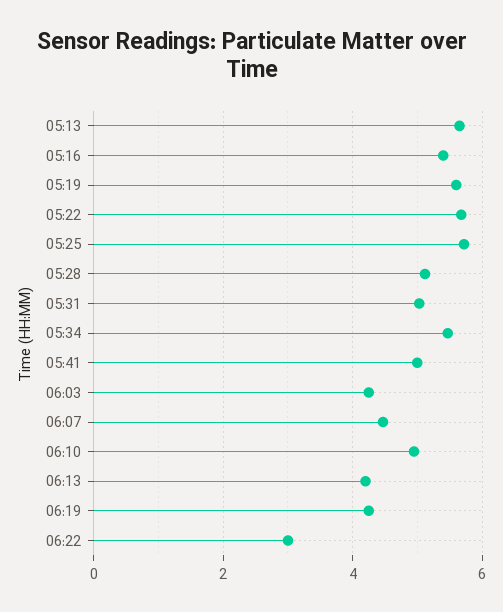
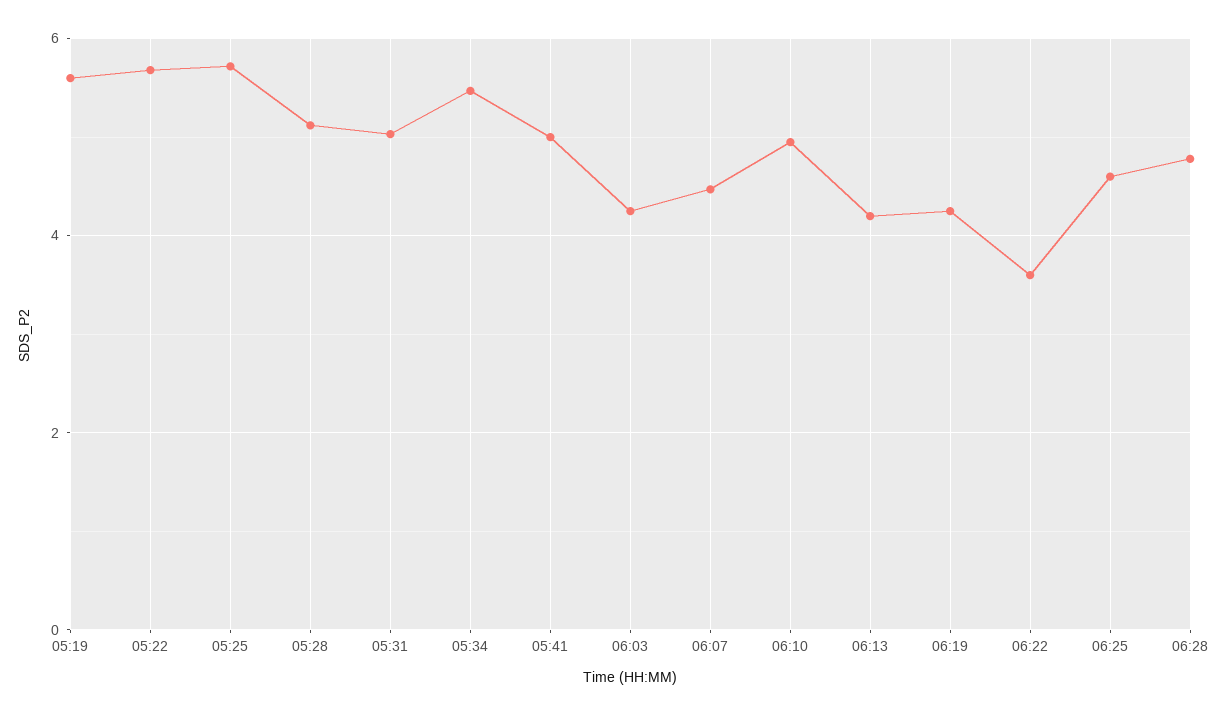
05:13: 5.6 -> none
05:16: 5.4 -> none
06:22: 3 -> 3.6
06:25: none -> 4.6
06:28: none -> 4.8

